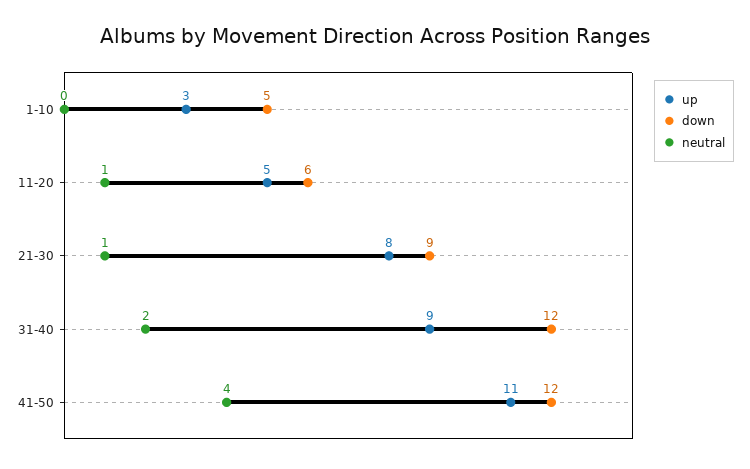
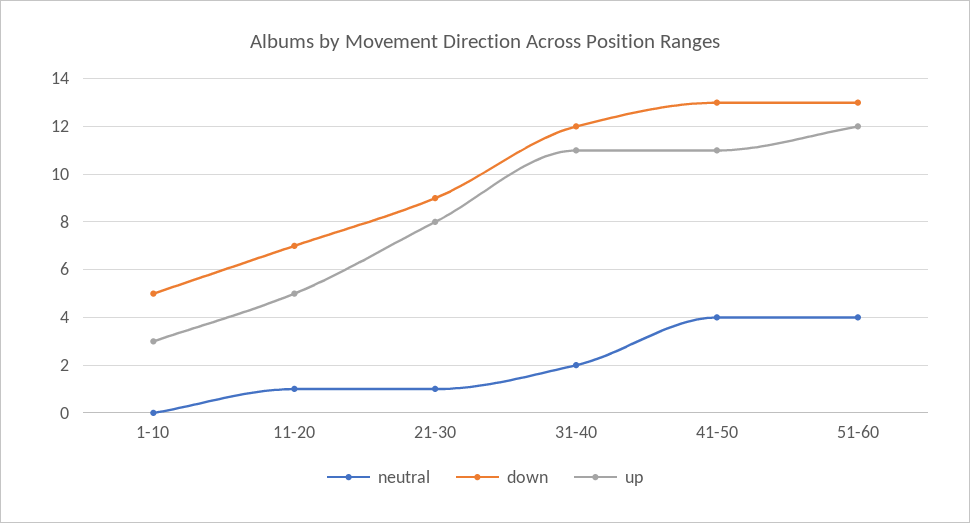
down, 11-20: 6 -> 7
up, 31-40: 9 -> 11
down, 41-50: 12 -> 13
neutral, 51-60: none -> 4
down, 51-60: none -> 13
up, 51-60: none -> 12

